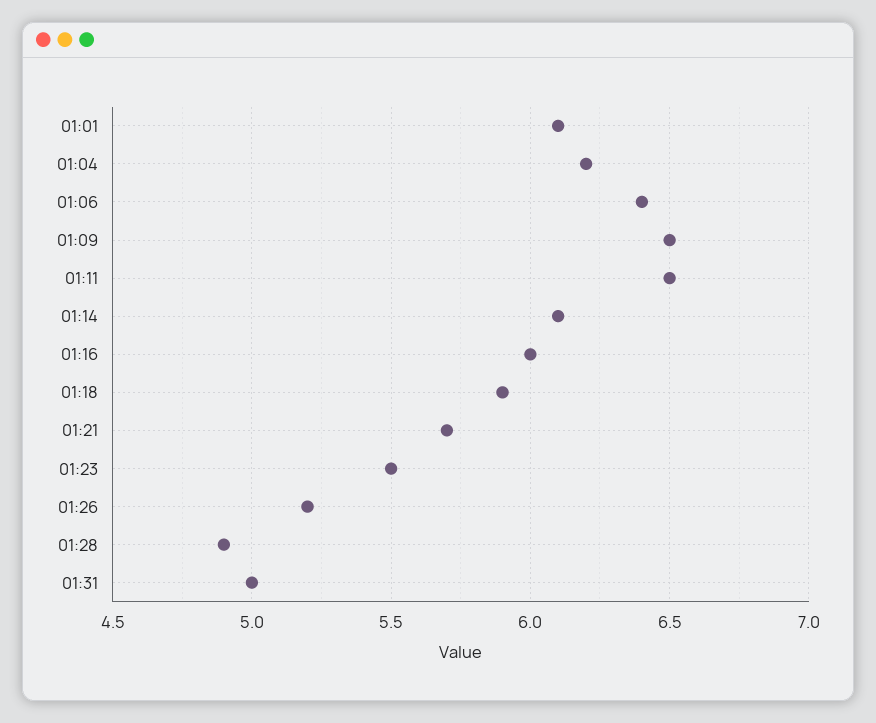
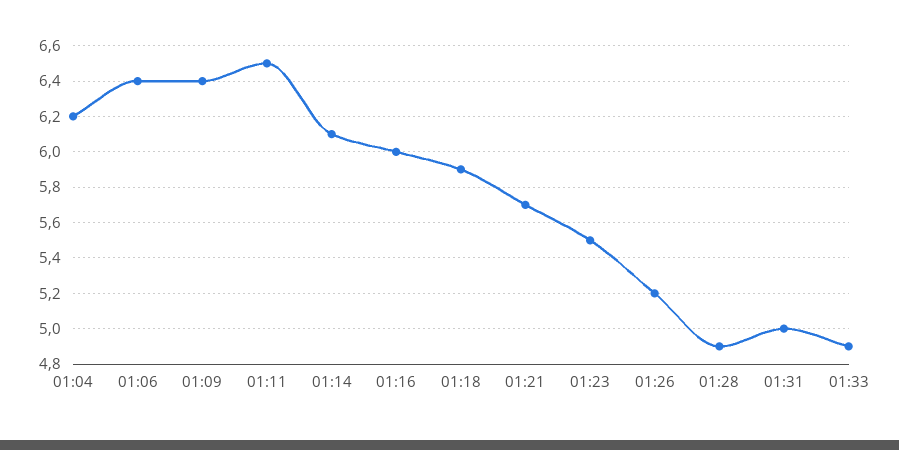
01:01: 6.1 -> none
01:09: 6.5 -> 6.4
01:33: none -> 4.9

